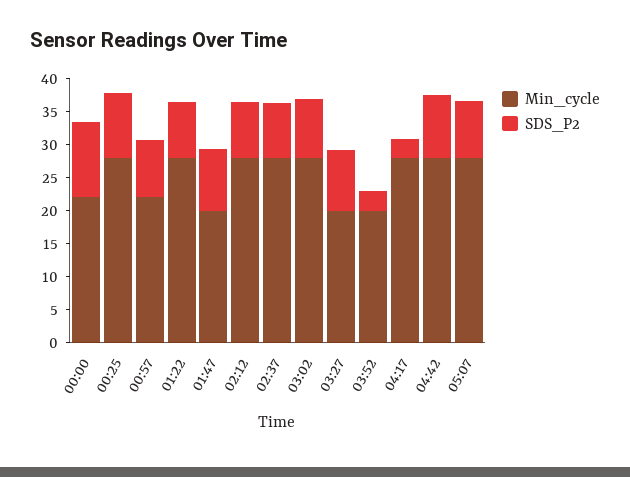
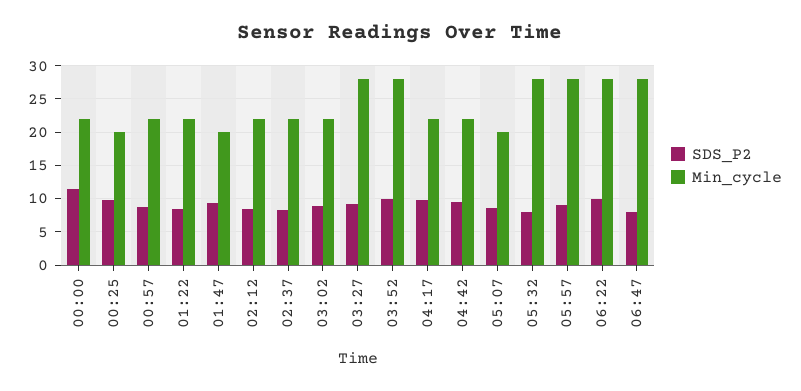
Min_cycle, 00:25: 27.5 -> 20
Min_cycle, 01:22: 27.5 -> 22
Min_cycle, 02:12: 27.5 -> 22
Min_cycle, 02:37: 27.5 -> 22
Min_cycle, 03:02: 27.5 -> 22
Min_cycle, 03:27: 20 -> 28
Min_cycle, 03:52: 20 -> 28
SDS_P2, 03:52: 2.5 -> 10
Min_cycle, 04:17: 27.5 -> 22
SDS_P2, 04:17: 2.5 -> 10
Min_cycle, 04:42: 27.5 -> 22
Min_cycle, 05:07: 27.5 -> 20
SDS_P2, 05:32: none -> 8
Min_cycle, 05:32: none -> 28
SDS_P2, 05:57: none -> 9
Min_cycle, 05:57: none -> 28
SDS_P2, 06:22: none -> 10
Min_cycle, 06:22: none -> 28
SDS_P2, 06:47: none -> 8
Min_cycle, 06:47: none -> 28

